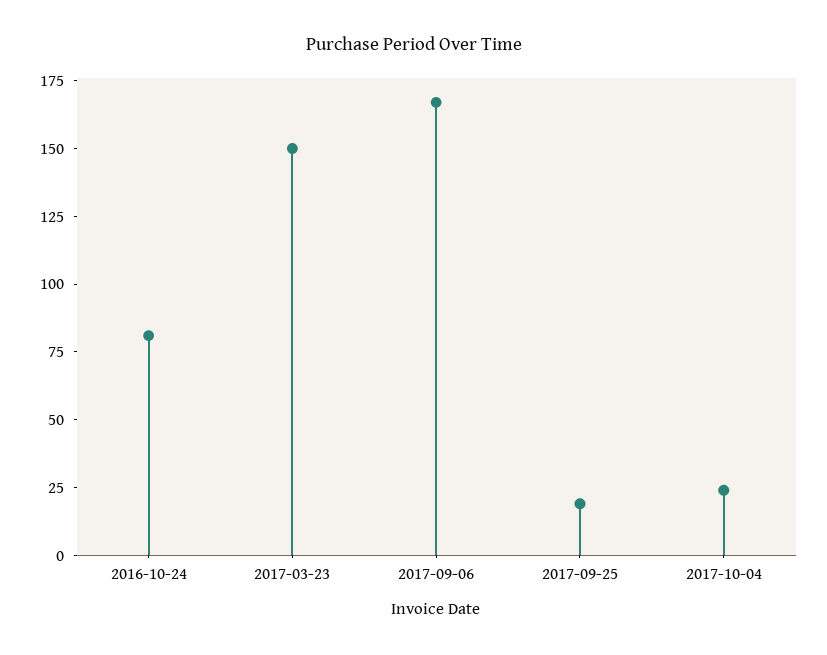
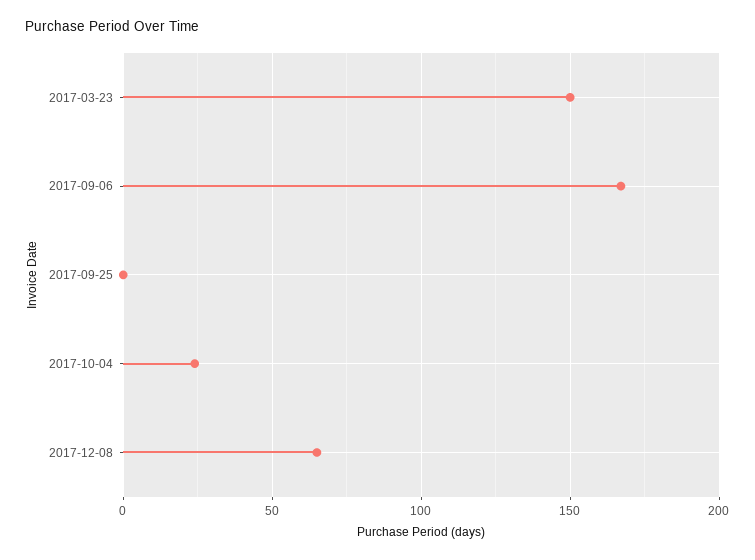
2016-10-24: 80 -> none
2017-09-25: 20 -> 0
2017-12-08: none -> 65

